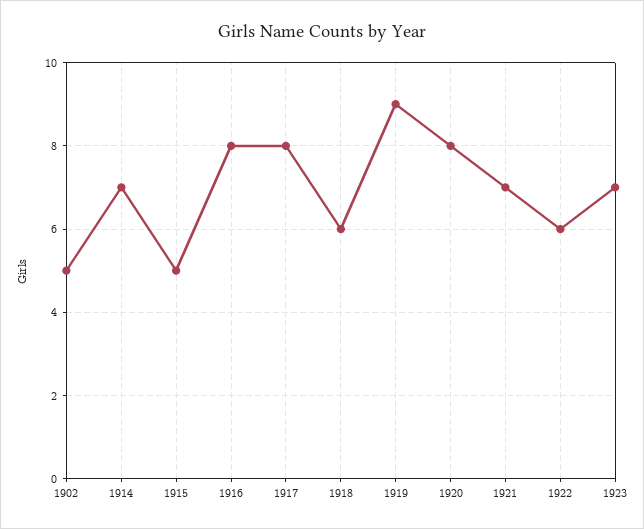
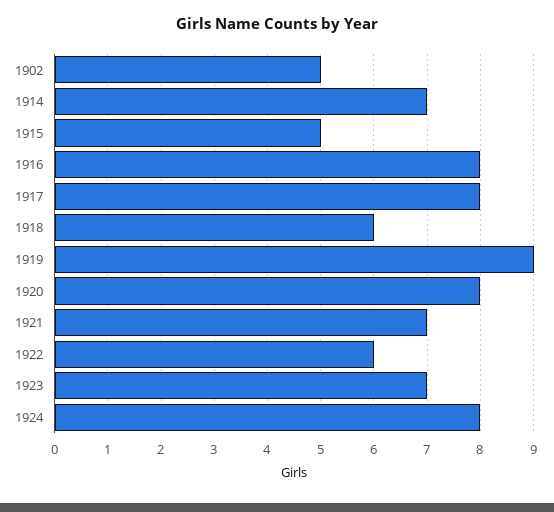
1924: none -> 8

